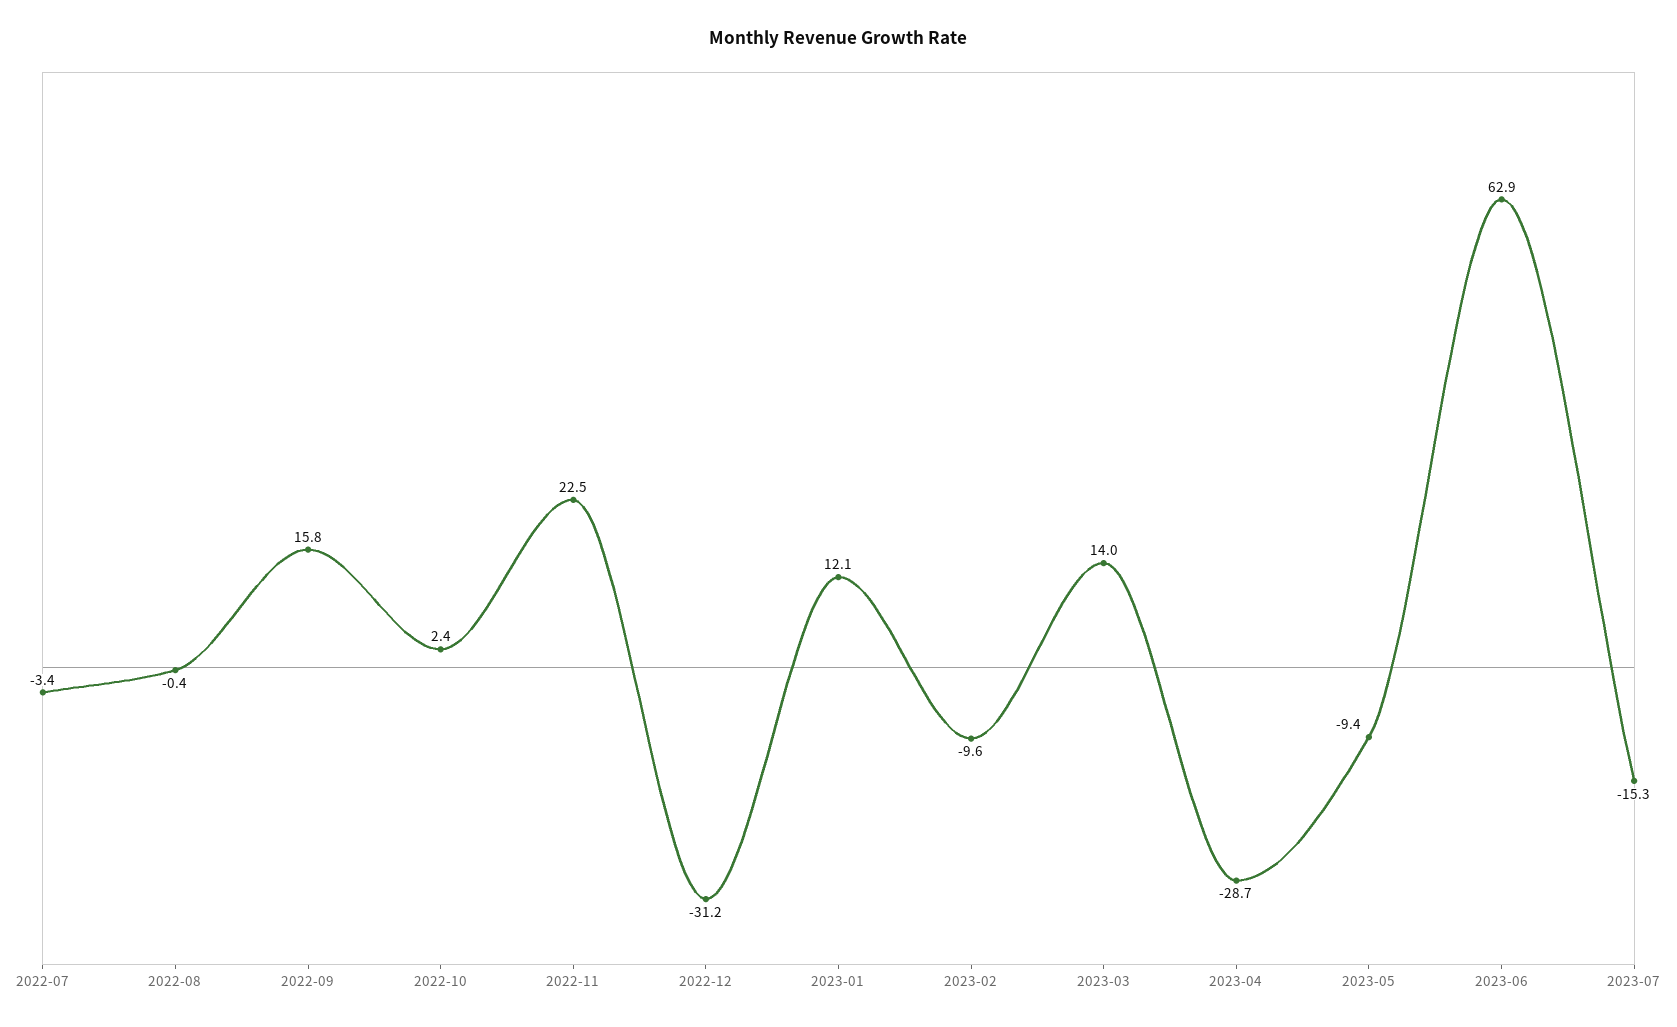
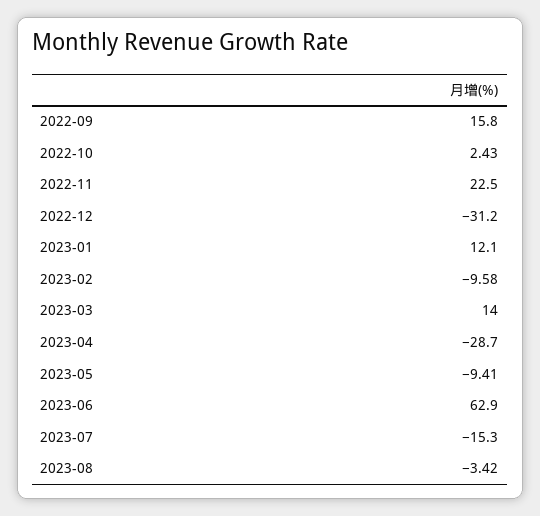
2022-07: -3.4 -> none
2022-08: -0.4 -> none
2023-08: none -> -3.42

